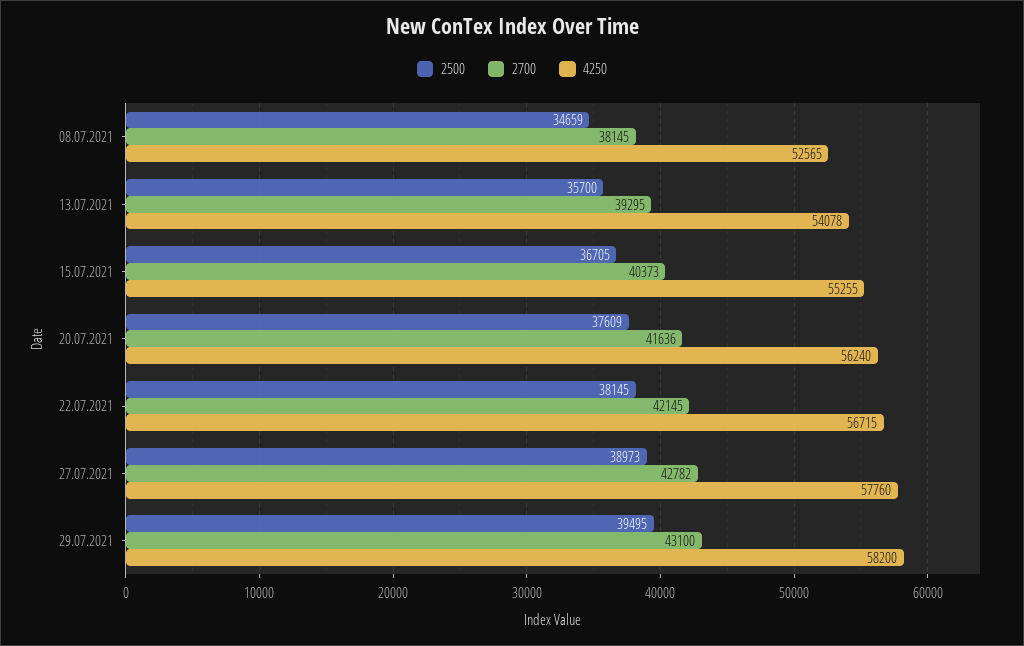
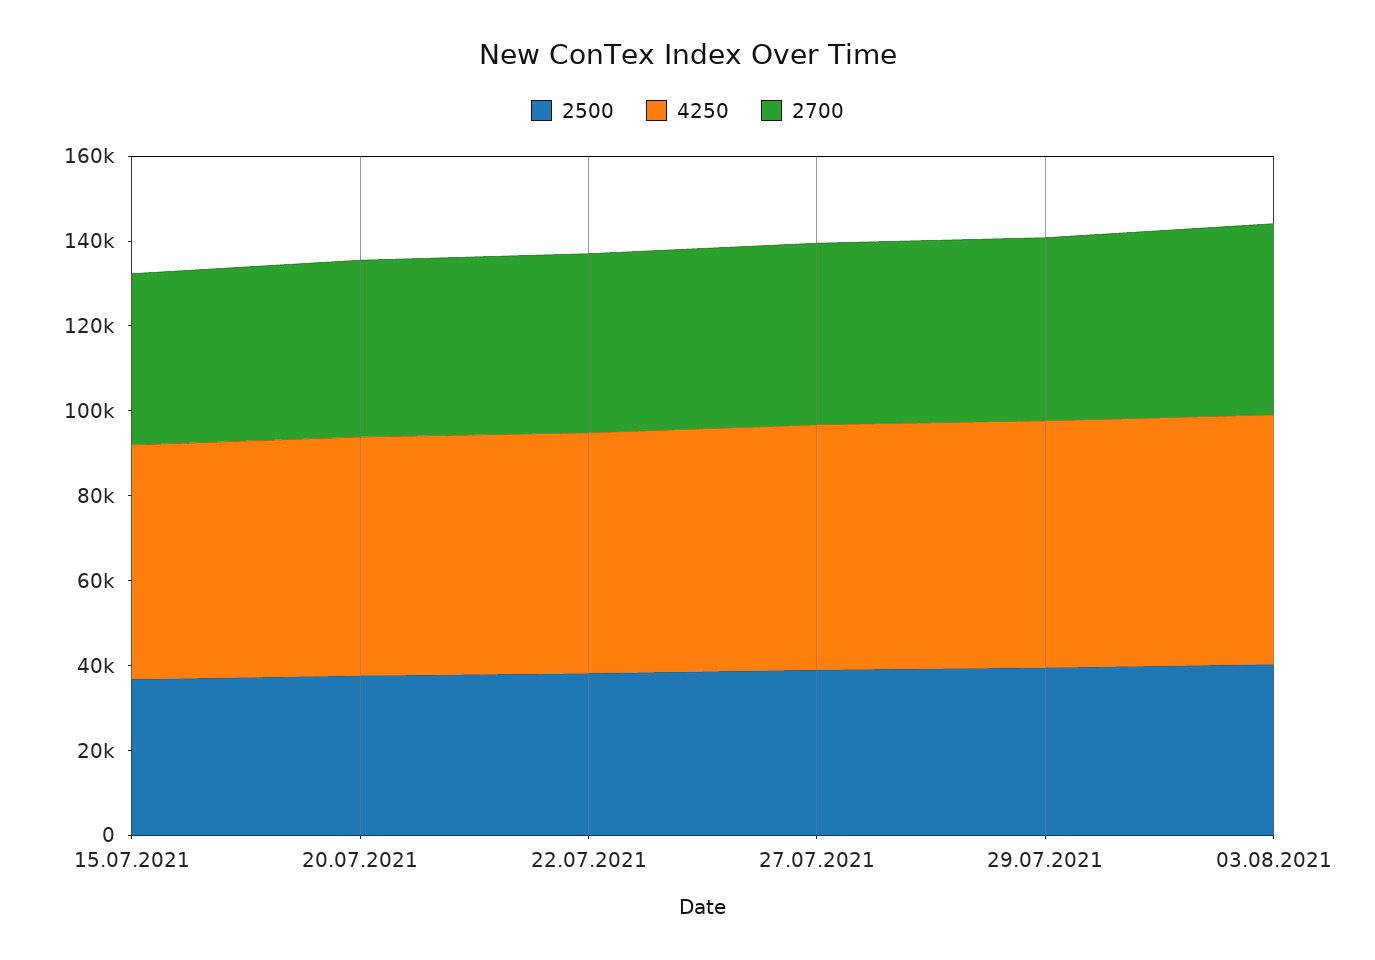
2500, 08.07.2021: 34659 -> none
2700, 08.07.2021: 38145 -> none
4250, 08.07.2021: 52565 -> none
2500, 13.07.2021: 35700 -> none
2700, 13.07.2021: 39295 -> none
4250, 13.07.2021: 54078 -> none
2500, 03.08.2021: none -> 40000
4250, 03.08.2021: none -> 60000
2700, 03.08.2021: none -> 45000

